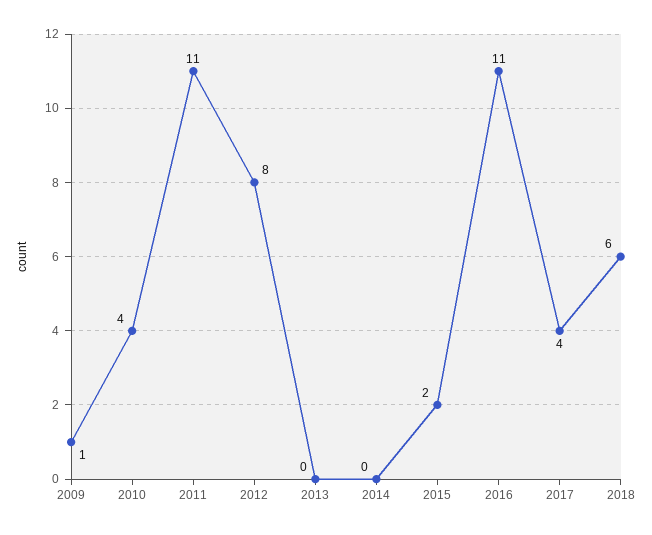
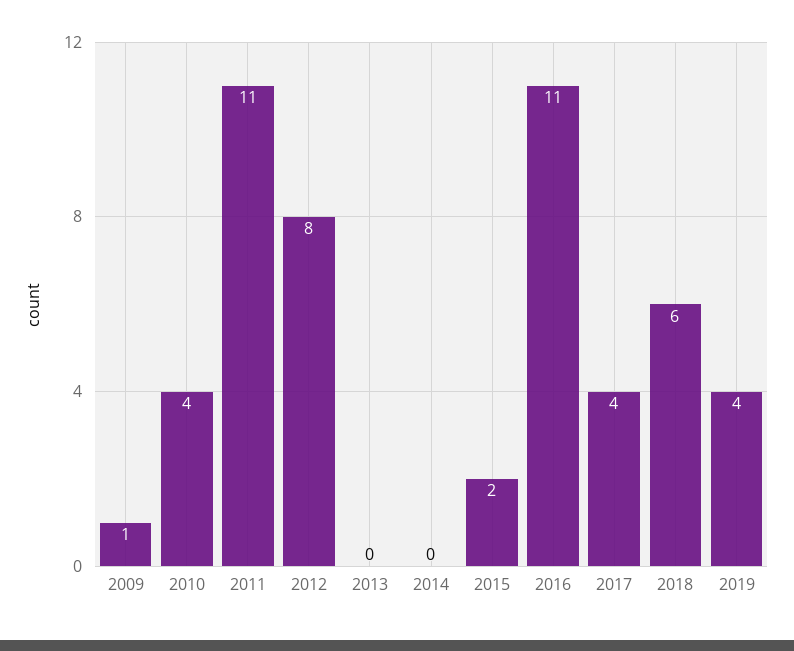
2019: none -> 4

